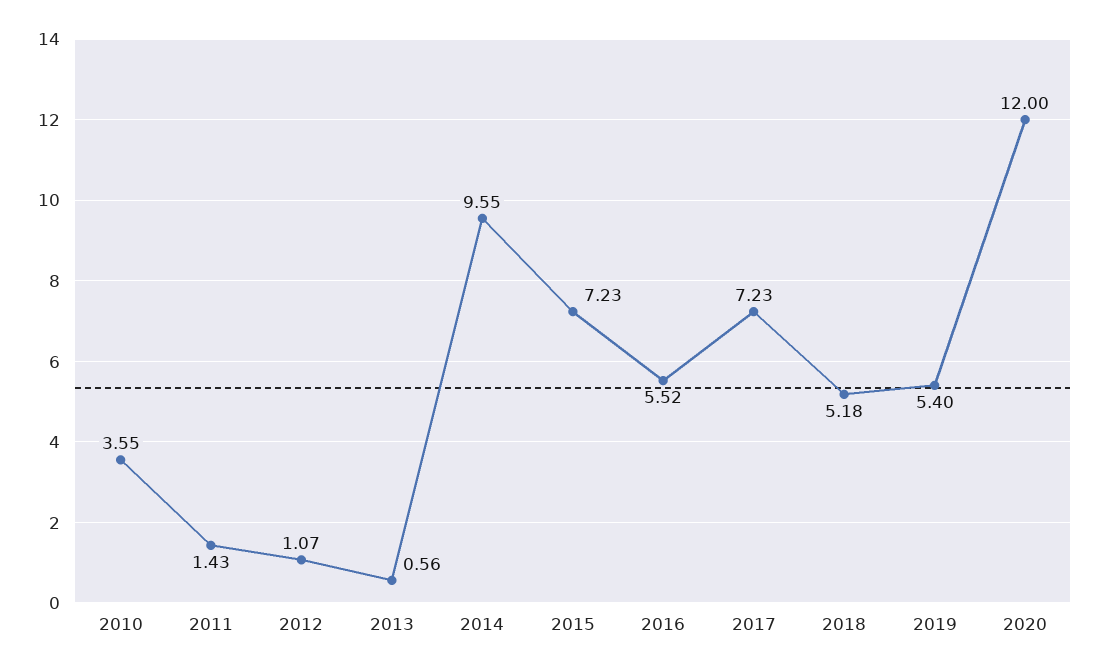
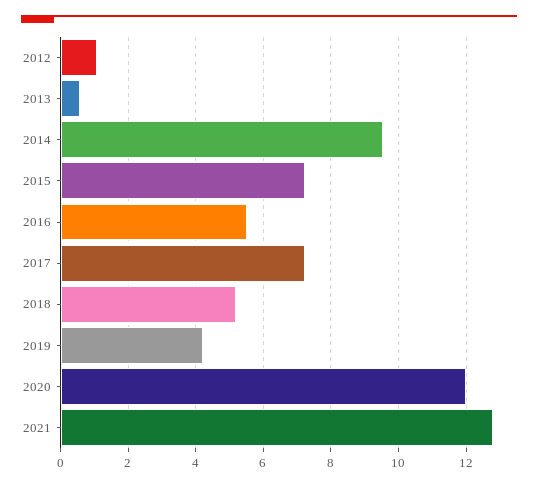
2010: 3.55 -> none
2011: 1.43 -> none
2019: 5.4 -> 4.2
2021: none -> 12.8

